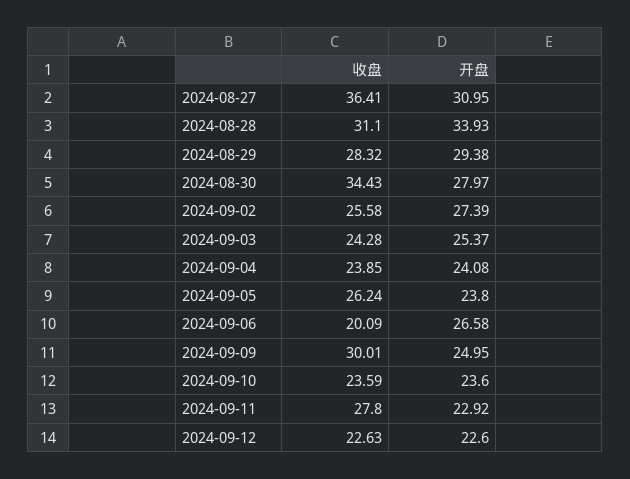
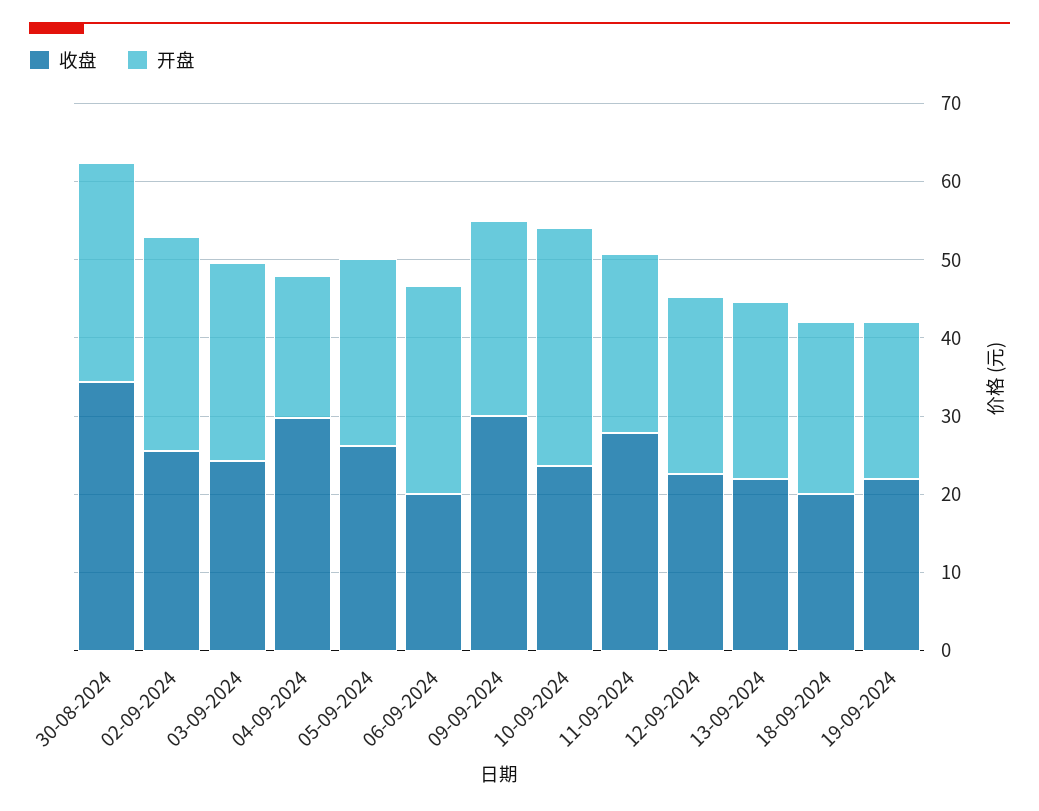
收盘, 2024-08-27: 36.41 -> none
开盘, 2024-08-27: 30.95 -> none
收盘, 2024-08-28: 31.1 -> none
开盘, 2024-08-28: 33.93 -> none
收盘, 2024-08-29: 28.32 -> none
开盘, 2024-08-29: 29.38 -> none
收盘, 2024-09-04: 23.85 -> 30
开盘, 2024-09-04: 24.08 -> 18
开盘, 2024-09-10: 23.6 -> 30
收盘, 13-09-2024: none -> 22
开盘, 13-09-2024: none -> 22
收盘, 18-09-2024: none -> 20
开盘, 18-09-2024: none -> 22
收盘, 19-09-2024: none -> 22
开盘, 19-09-2024: none -> 20

